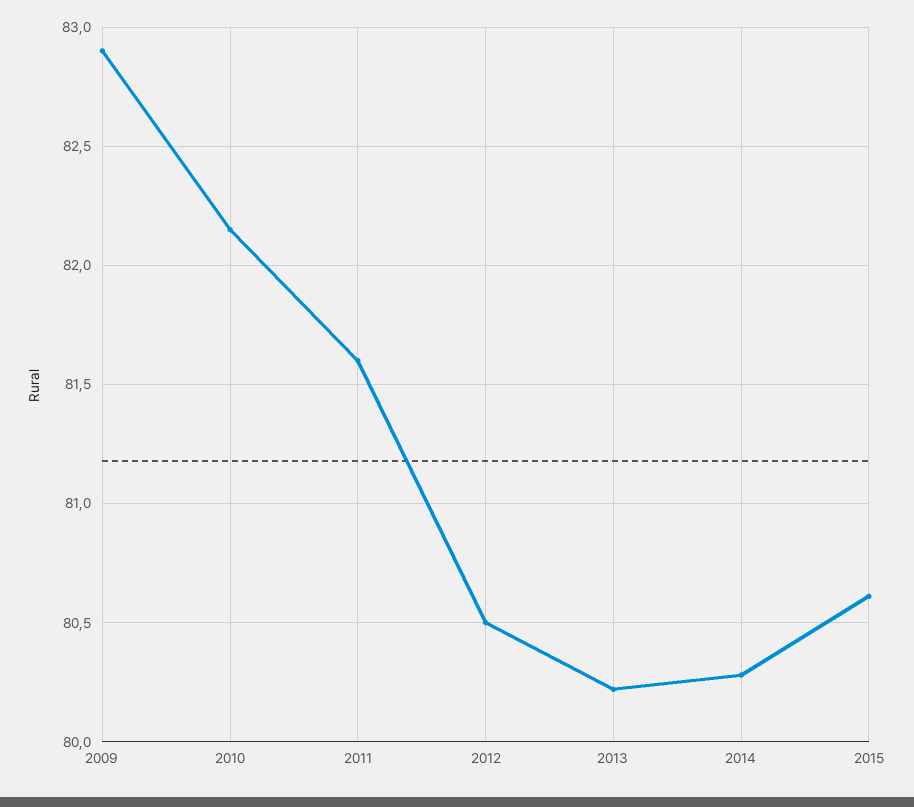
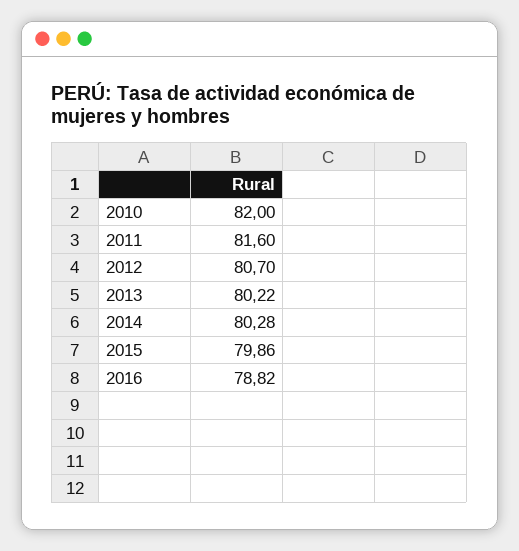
2009: 82.9 -> none
2010: 82.15 -> 82
2012: 80.5 -> 80.7
2015: 80.6 -> 79.86
2016: none -> 78.82

